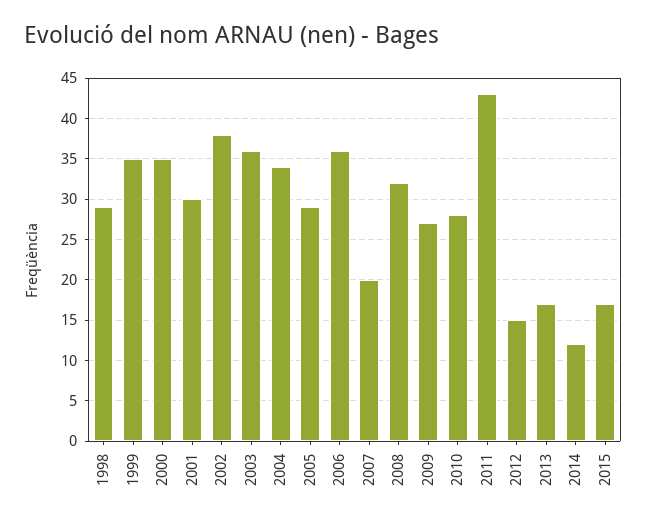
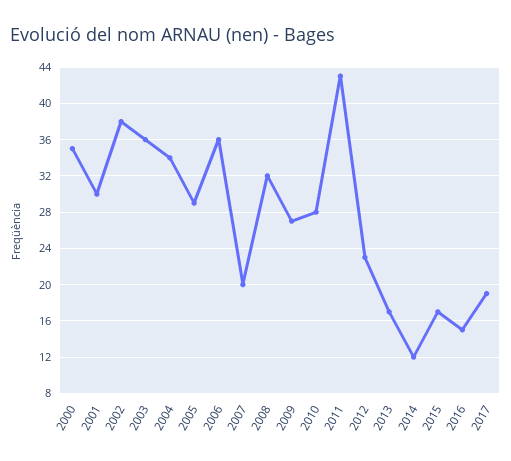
1998: 29 -> none
1999: 35 -> none
2012: 15 -> 23
2016: none -> 15
2017: none -> 19

